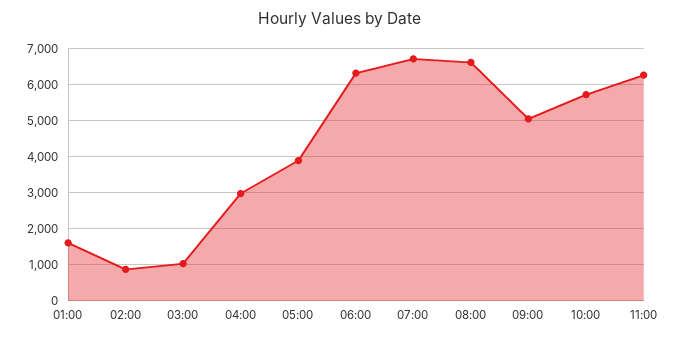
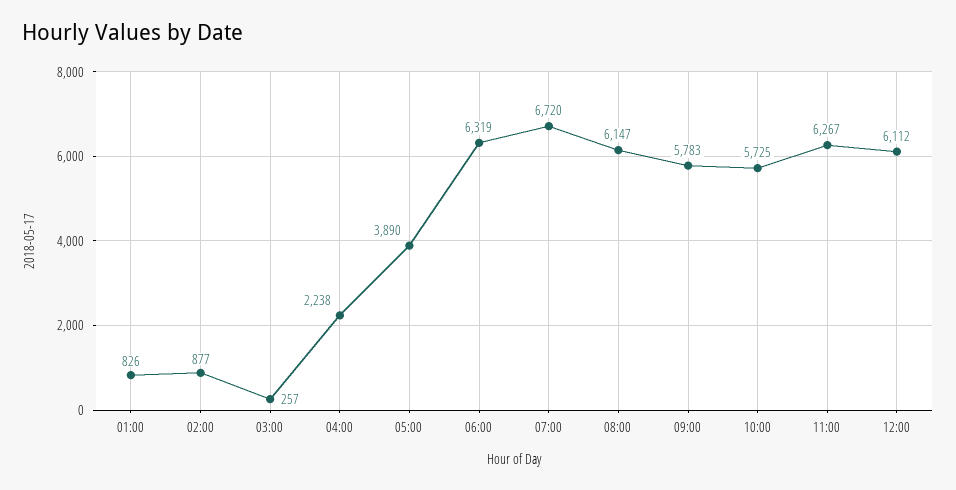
01:00: 1600 -> 826
03:00: 1000 -> 257
04:00: 3000 -> 2238
08:00: 6600 -> 6147
09:00: 5000 -> 5783
12:00: none -> 6112

